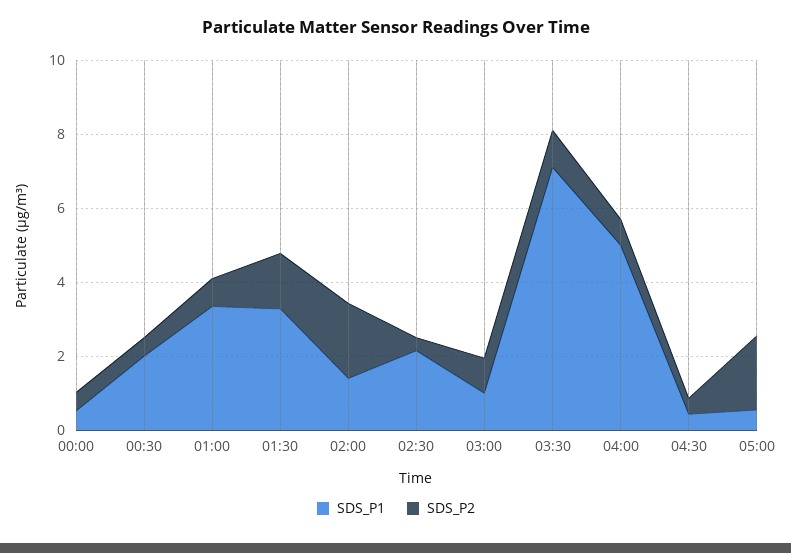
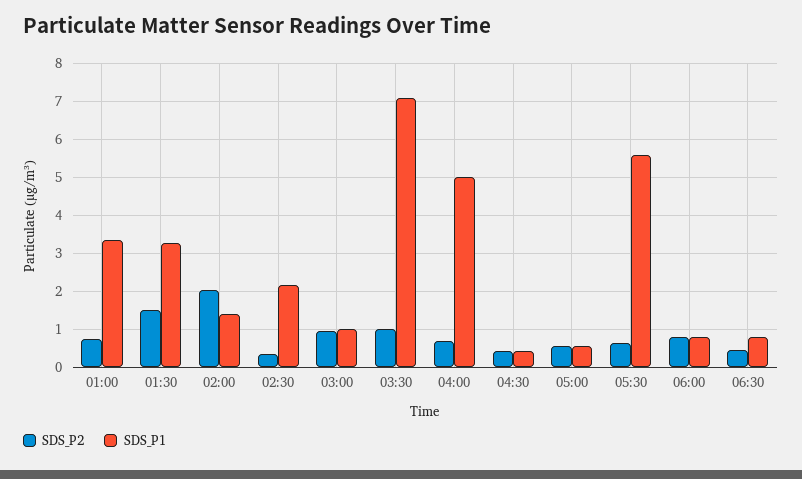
SDS_P1, 00:00: 0.5 -> none
SDS_P2, 00:00: 0.5 -> none
SDS_P1, 00:30: 2 -> none
SDS_P2, 00:30: 0.5 -> none
SDS_P2, 05:00: 2 -> 0.6
SDS_P2, 05:30: none -> 0.6
SDS_P1, 05:30: none -> 5.6
SDS_P2, 06:00: none -> 0.8
SDS_P1, 06:00: none -> 0.8
SDS_P2, 06:30: none -> 0.4
SDS_P1, 06:30: none -> 0.8

